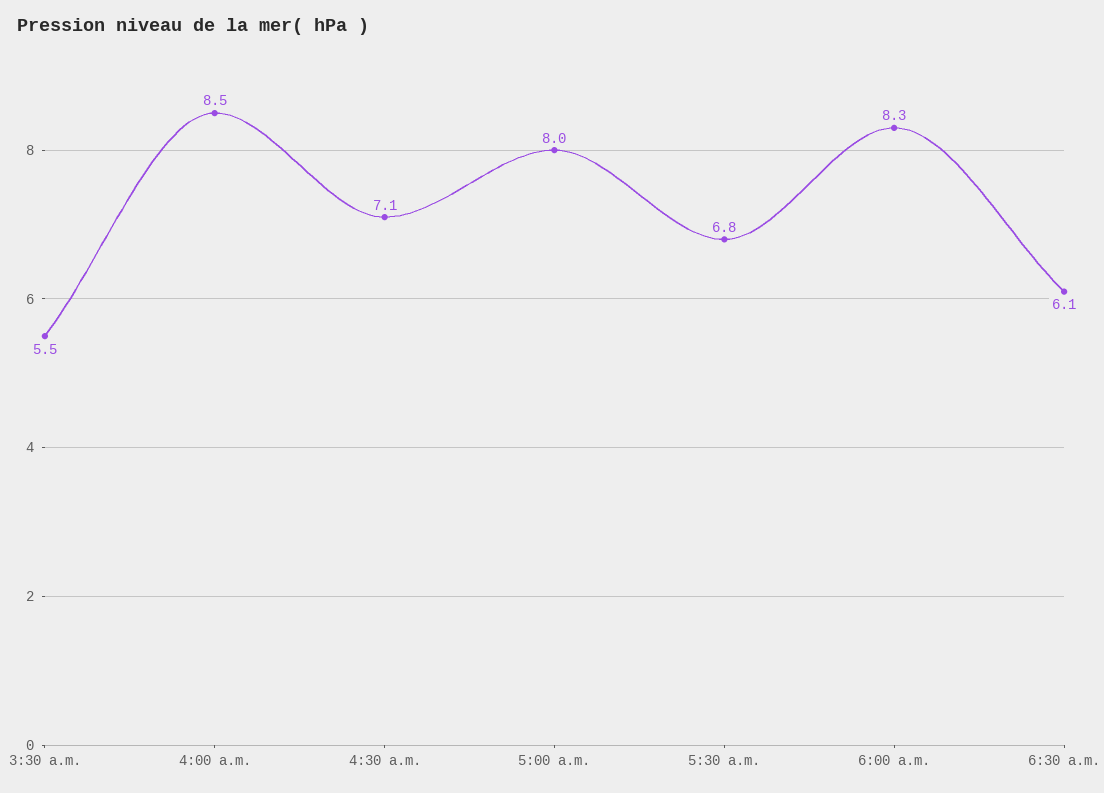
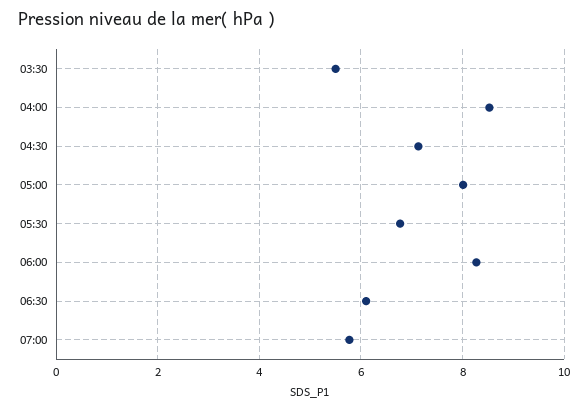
07:00: none -> 5.8

